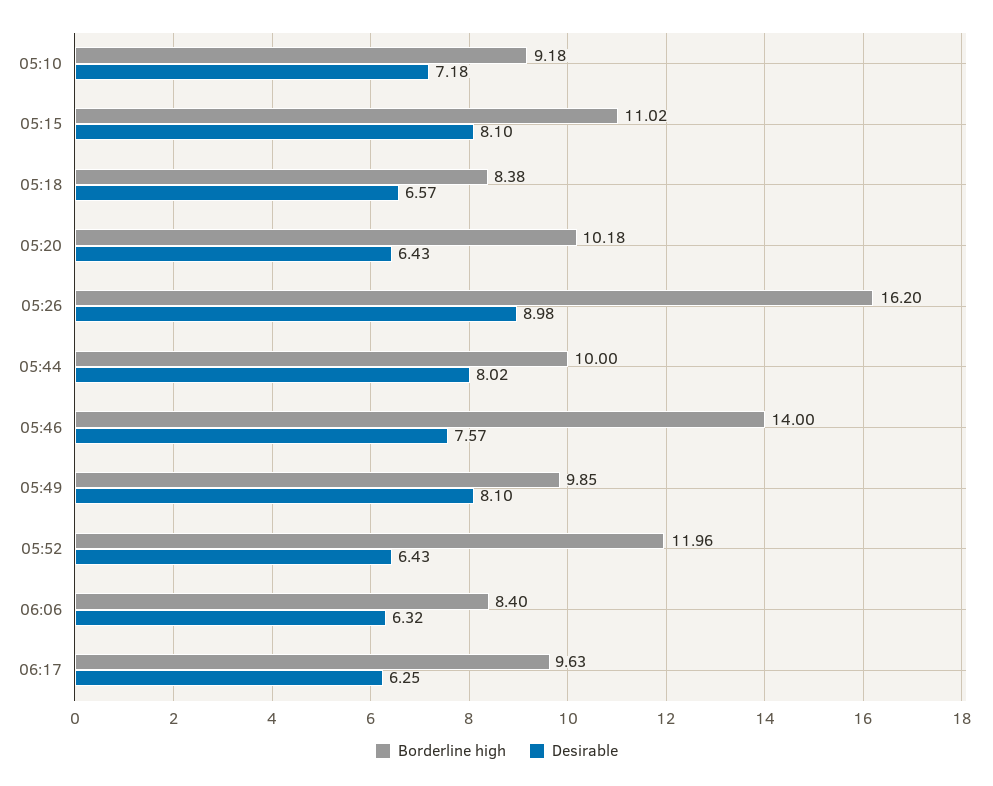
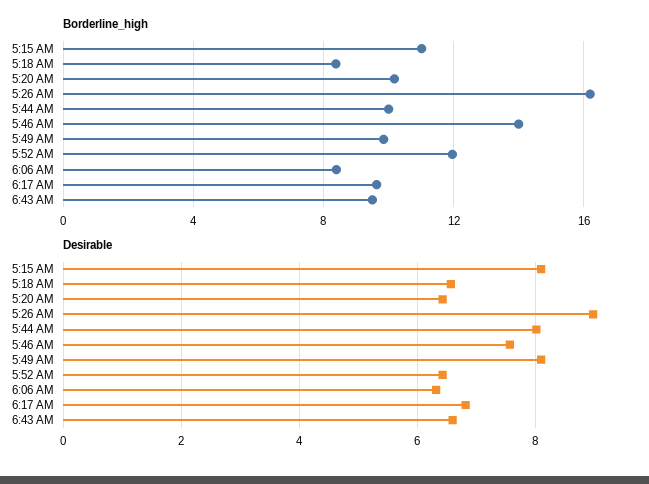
Borderline high, 05:10: 9.18 -> none
Desirable, 05:10: 7.18 -> none
Desirable, 06:17: 6.25 -> 6.8
Borderline high, 6:43 AM: none -> 9.5
Desirable, 6:43 AM: none -> 6.6

